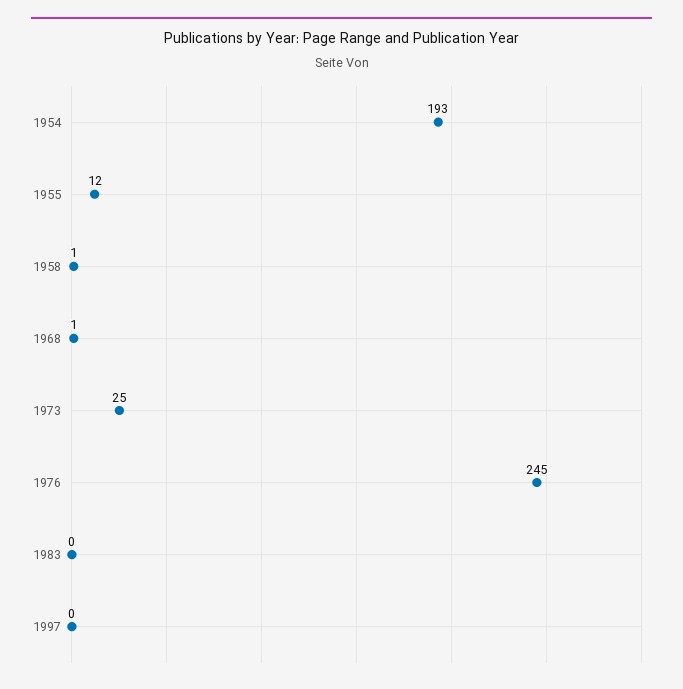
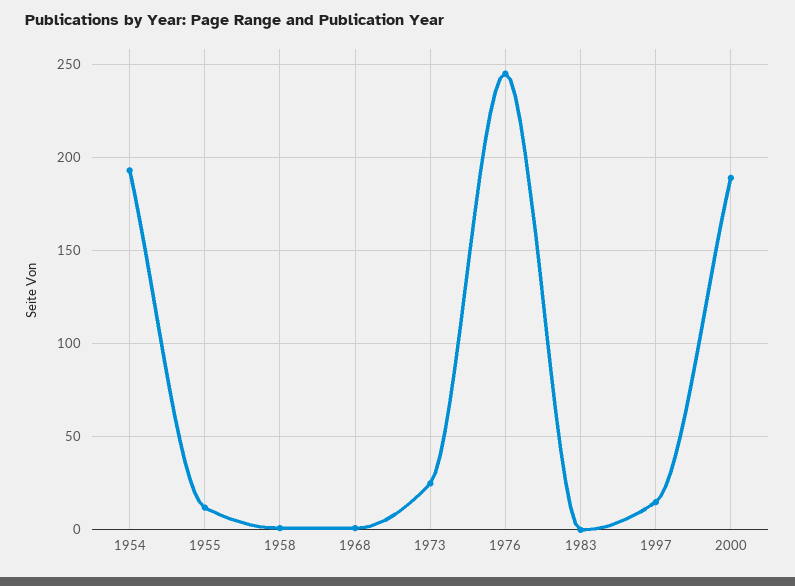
1997: 0 -> 15
2000: none -> 190

